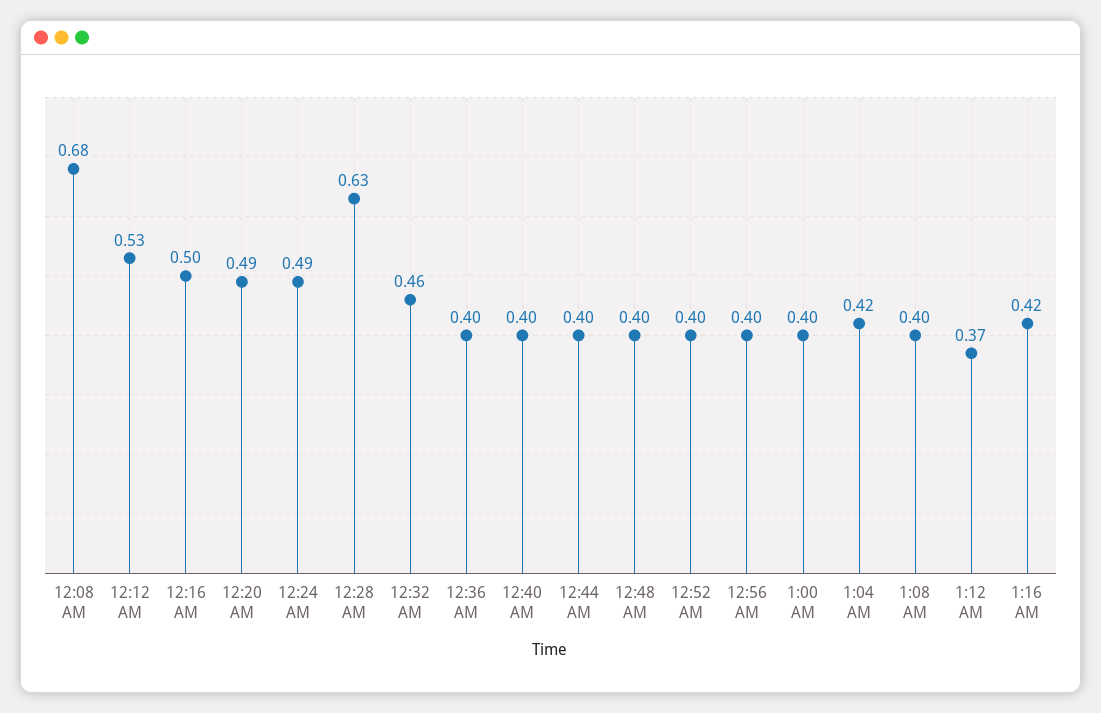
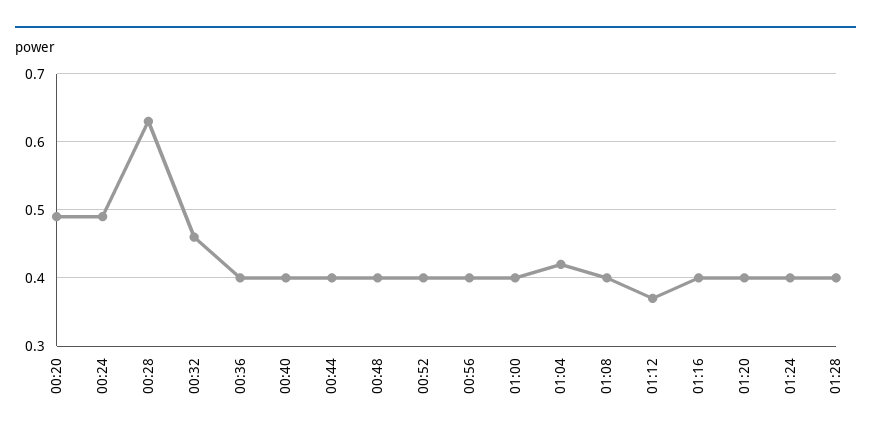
12:08 AM: 0.68 -> none
12:12 AM: 0.53 -> none
12:16 AM: 0.5 -> none
1:16 AM: 0.42 -> 0.4
01:20: none -> 0.4
01:24: none -> 0.4
01:28: none -> 0.4

